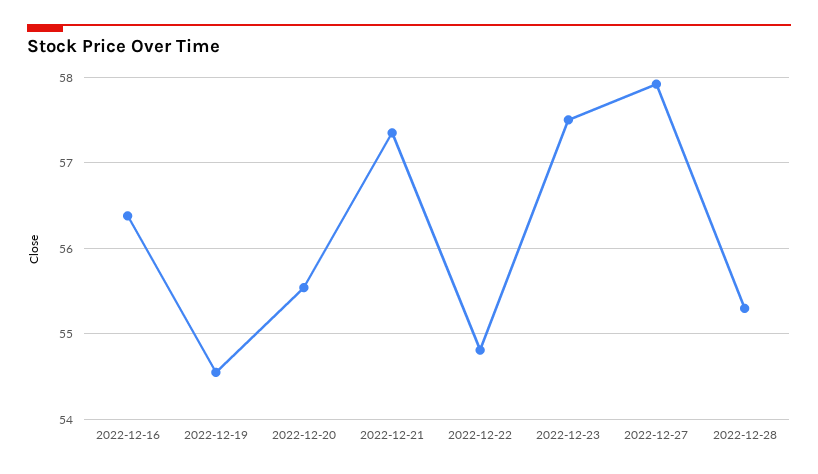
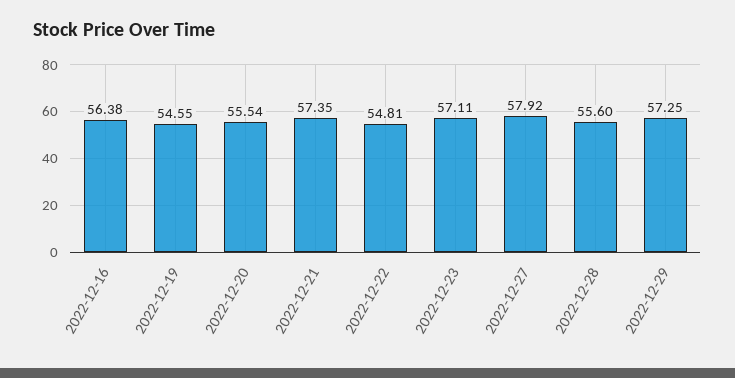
2022-12-23: 57.5 -> 57.11
2022-12-28: 55.3 -> 55.6
2022-12-29: none -> 57.25

